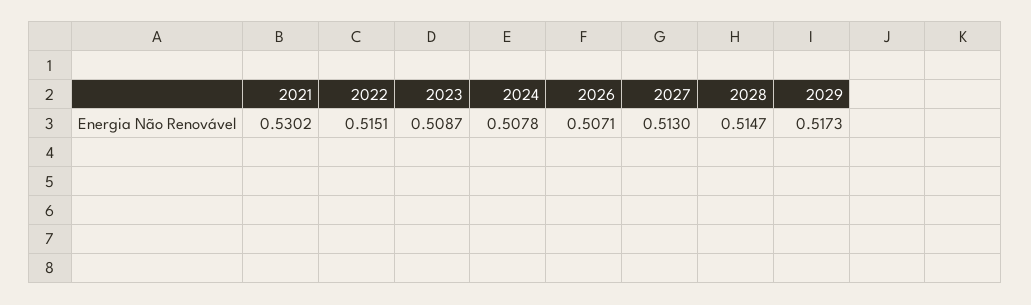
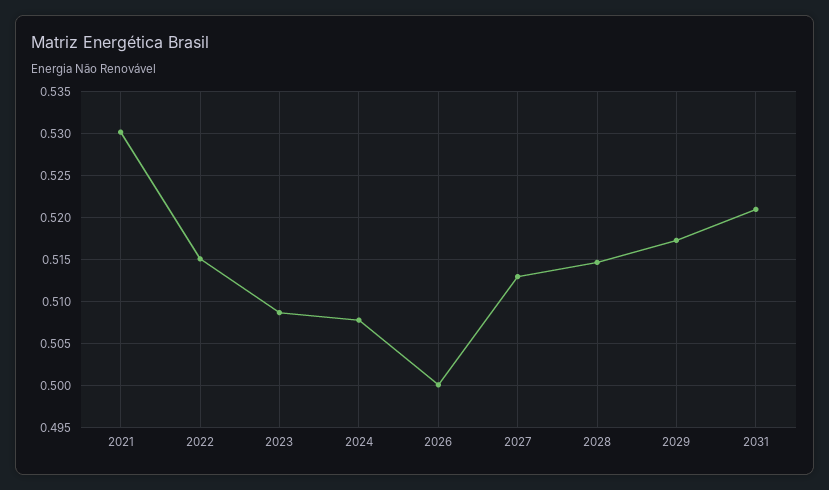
2026: 0.5071 -> 0.5
2031: none -> 0.521

